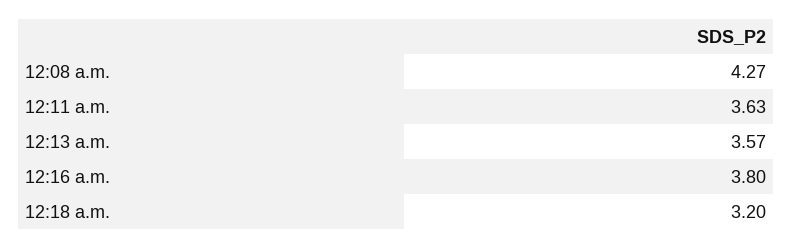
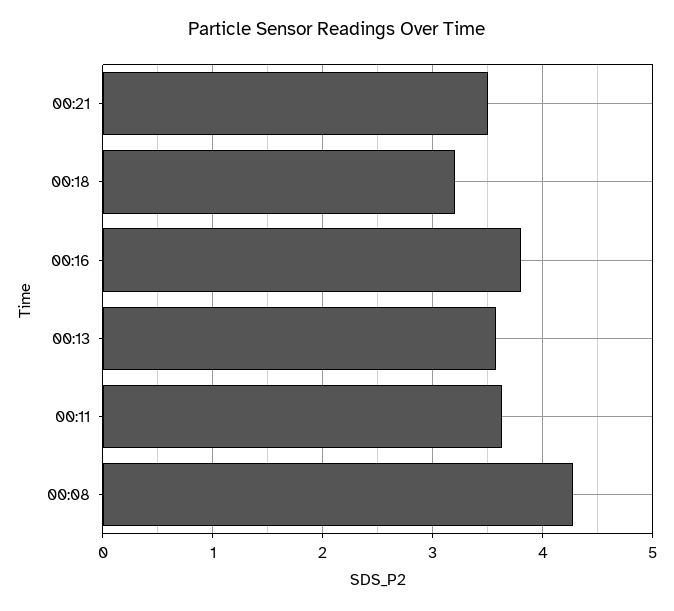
00:21: none -> 3.5

